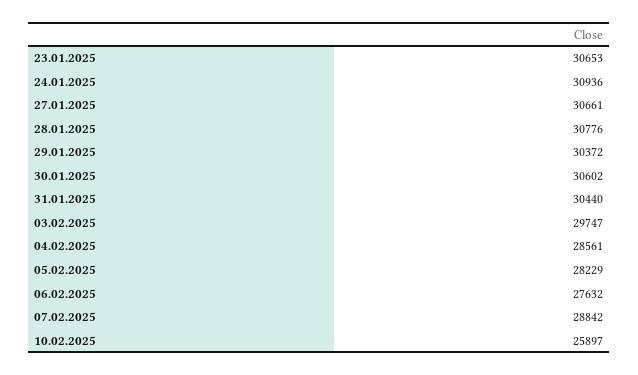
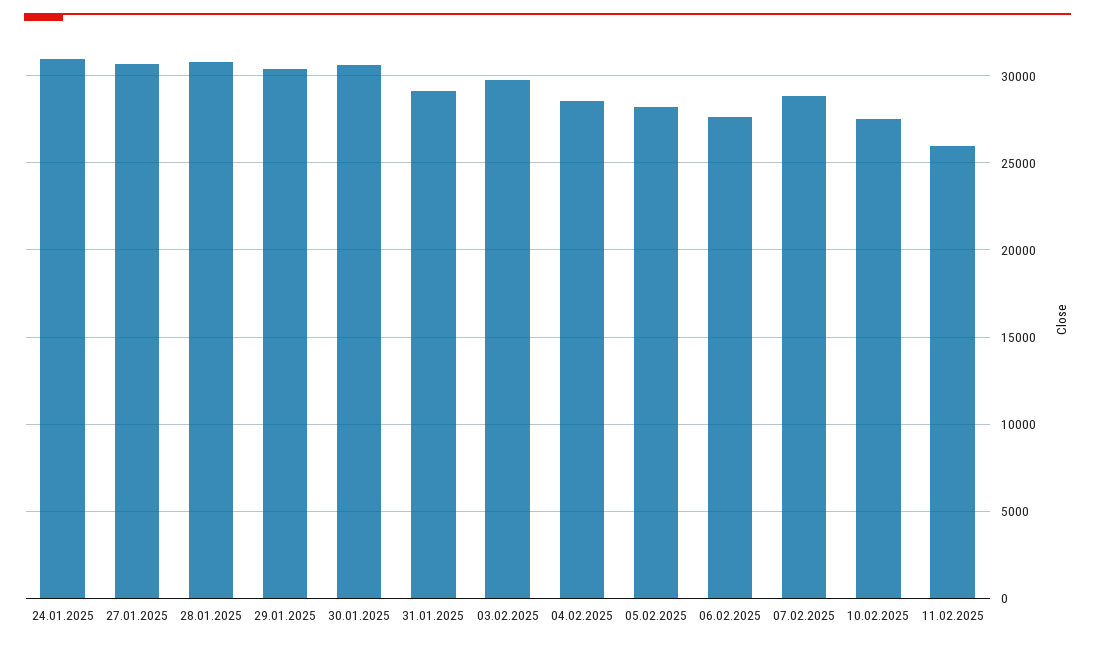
23.01.2025: 30653 -> none
31.01.2025: 30440 -> 29000
10.02.2025: 25897 -> 27500
11.02.2025: none -> 26000

